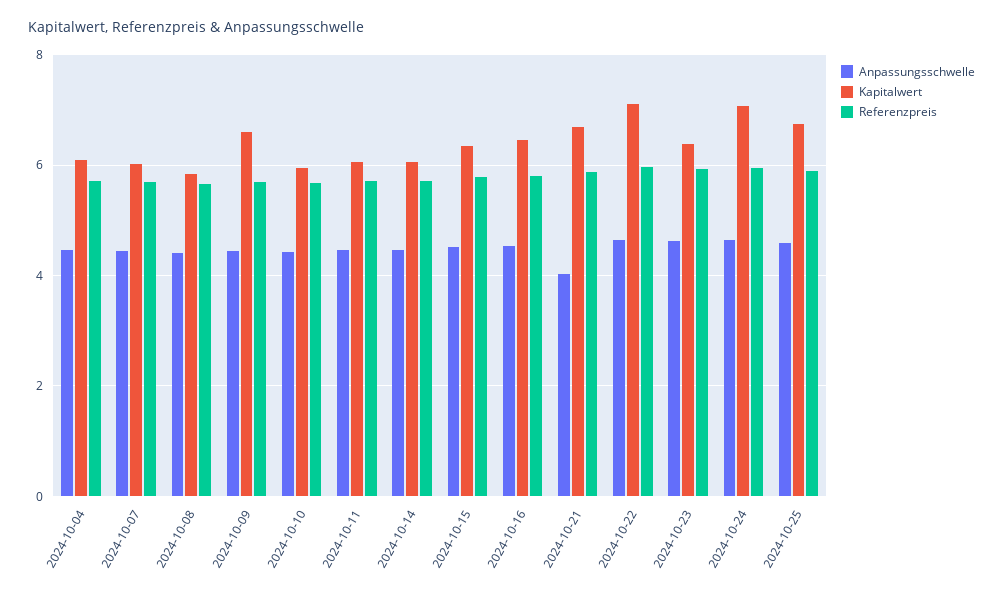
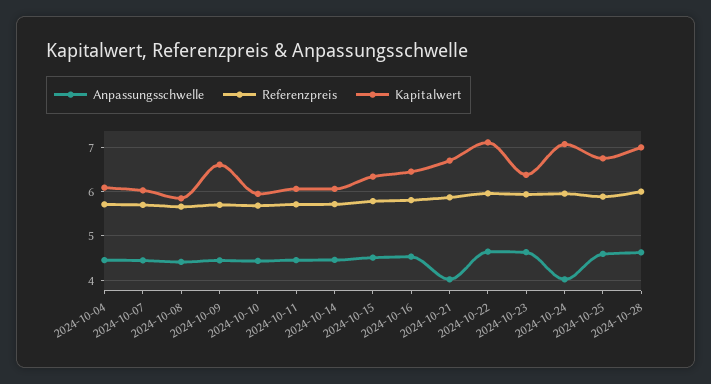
Anpassungsschwelle, 2024-10-24: 4.6 -> 4
Anpassungsschwelle, 2024-10-28: none -> 4.6
Referenzpreis, 2024-10-28: none -> 6
Kapitalwert, 2024-10-28: none -> 7

